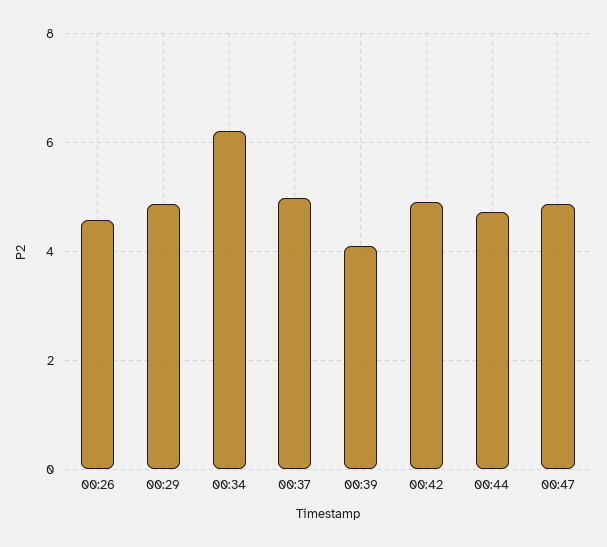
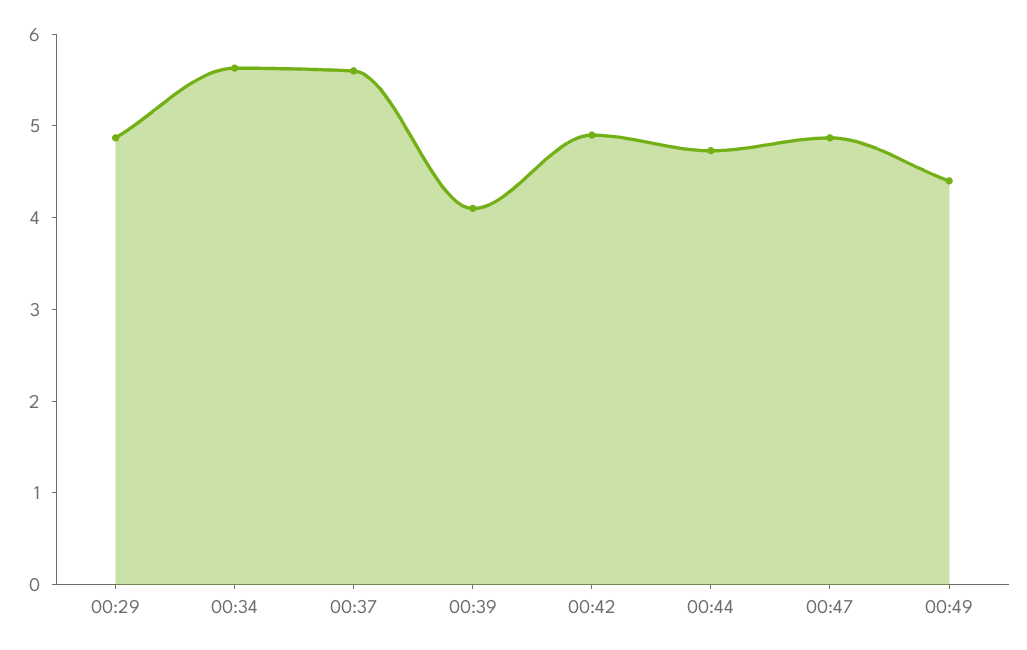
00:26: 4.6 -> none
00:34: 6.2 -> 5.6
00:37: 5 -> 5.6
00:49: none -> 4.4

